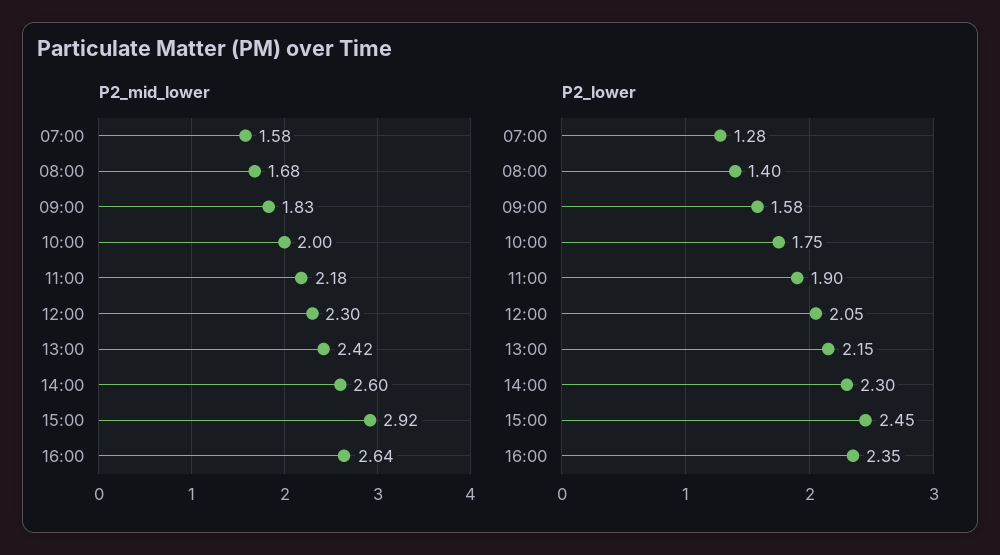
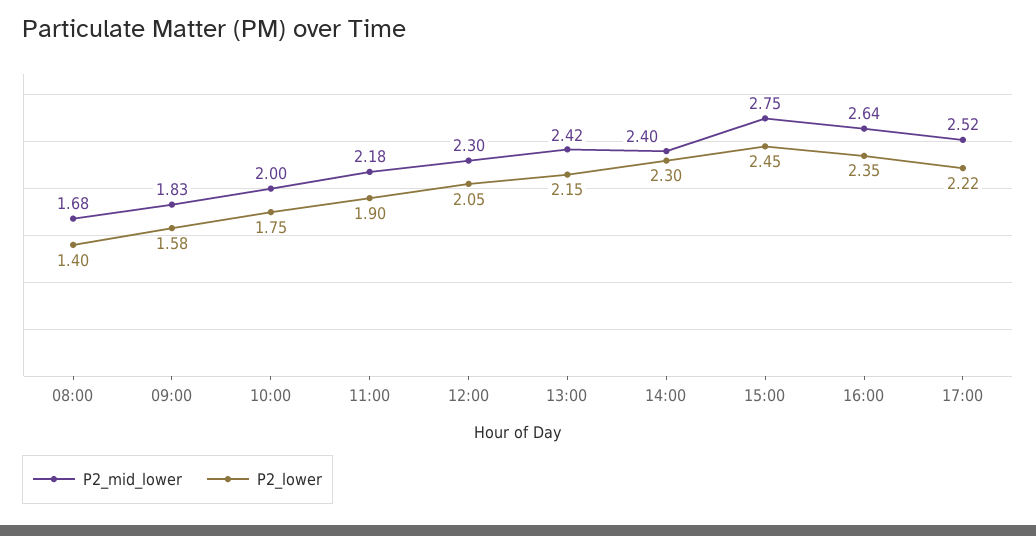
P2_mid_lower, 07:00: 1.58 -> none
P2_mid_lower, 14:00: 2.6 -> 2.4
P2_mid_lower, 15:00: 2.92 -> 2.75
P2_lower, 07:00: 1.28 -> none
P2_mid_lower, 17:00: none -> 2.52
P2_lower, 17:00: none -> 2.22

